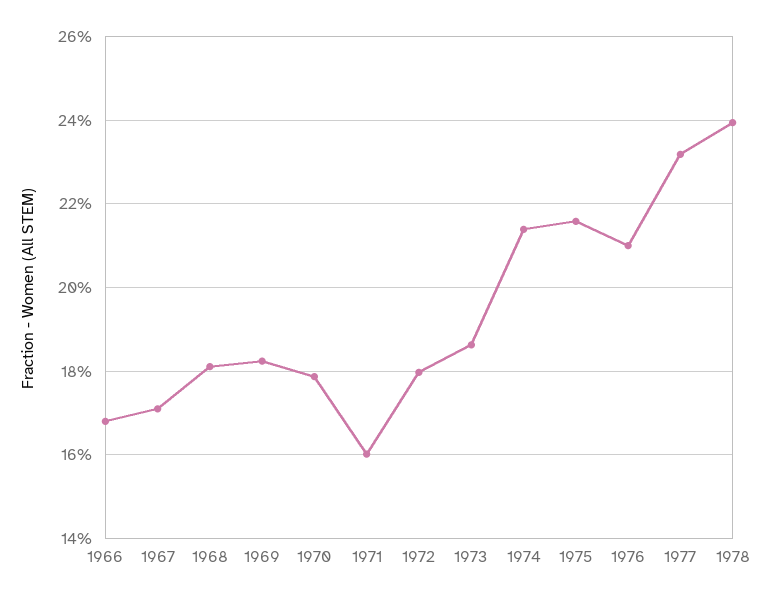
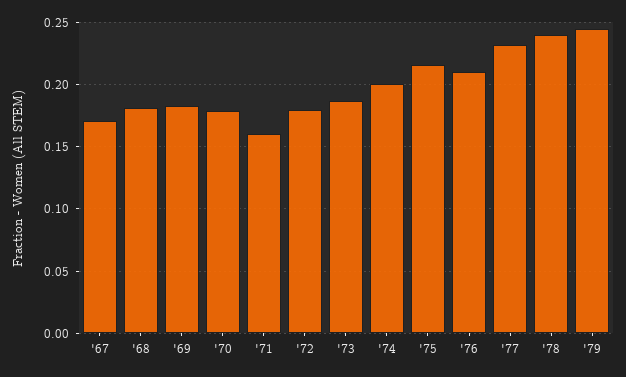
1966: 0.168 -> none
1974: 0.214 -> 0.2
'79: none -> 0.245

